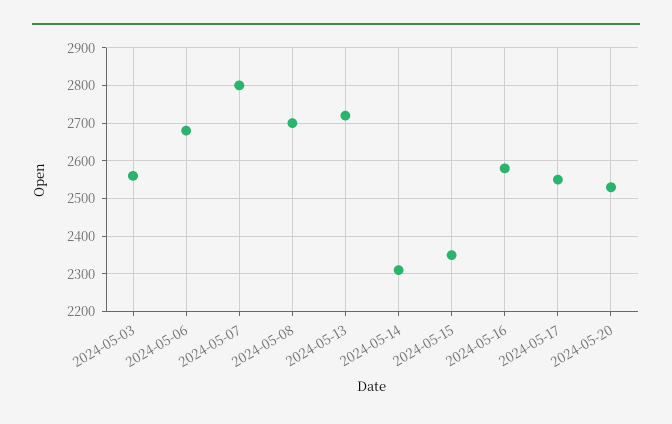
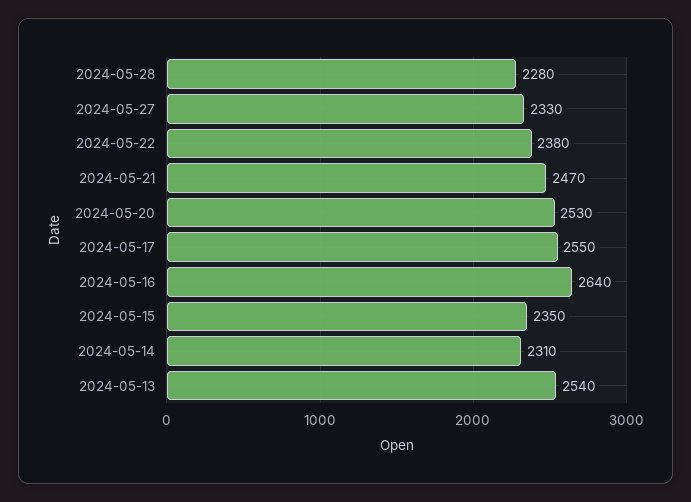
2024-05-03: 2560 -> none
2024-05-06: 2680 -> none
2024-05-07: 2800 -> none
2024-05-08: 2700 -> none
2024-05-13: 2720 -> 2540
2024-05-16: 2580 -> 2640
2024-05-28: none -> 2280
2024-05-27: none -> 2330
2024-05-22: none -> 2380
2024-05-21: none -> 2470

